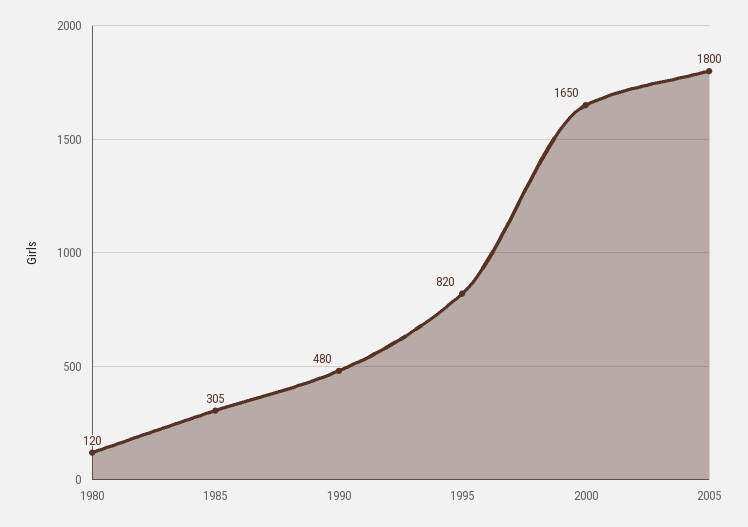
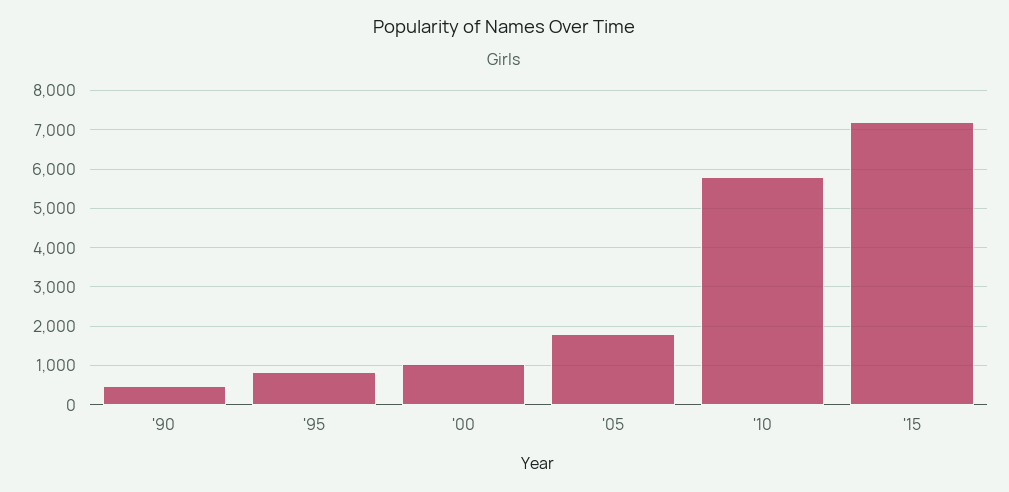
1980: 120 -> none
1985: 305 -> none
2000: 1650 -> 1000
'10: none -> 5800
'15: none -> 7200

